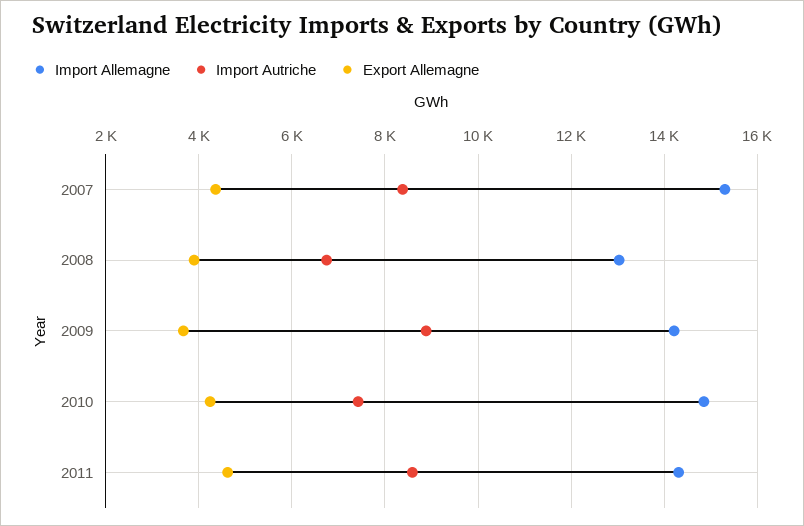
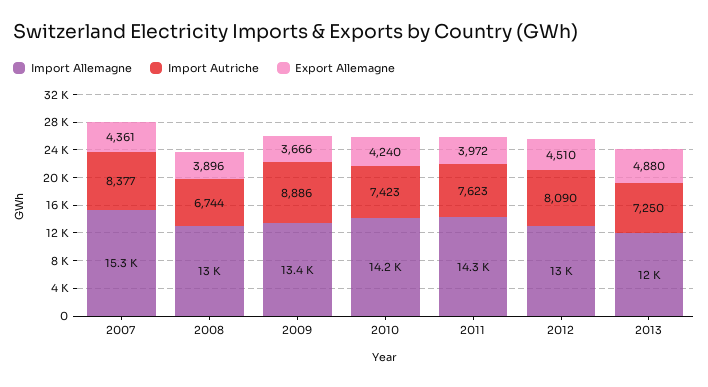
Import Allemagne, 2009: 14200 -> 13400
Import Allemagne, 2010: 14800 -> 14200
Import Autriche, 2011: 8600 -> 7623
Export Allemagne, 2011: 4600 -> 3972
Import Allemagne, 2012: none -> 13000
Import Autriche, 2012: none -> 8090
Export Allemagne, 2012: none -> 4510
Import Allemagne, 2013: none -> 12000
Import Autriche, 2013: none -> 7250
Export Allemagne, 2013: none -> 4880

